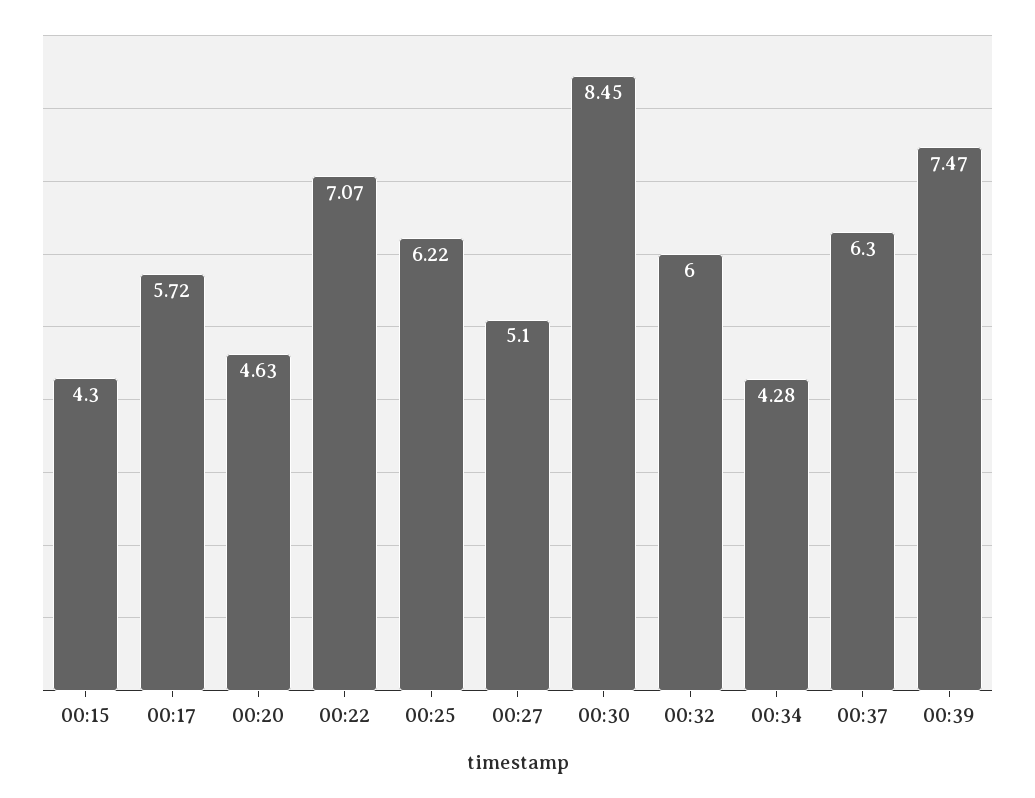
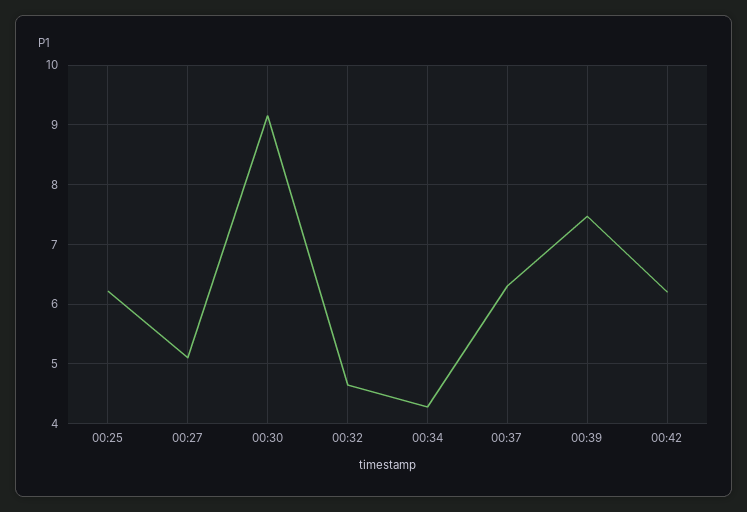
00:15: 4.3 -> none
00:17: 5.72 -> none
00:20: 4.63 -> none
00:22: 7.07 -> none
00:30: 8.45 -> 9.2
00:32: 6 -> 4.6
00:42: none -> 6.2

